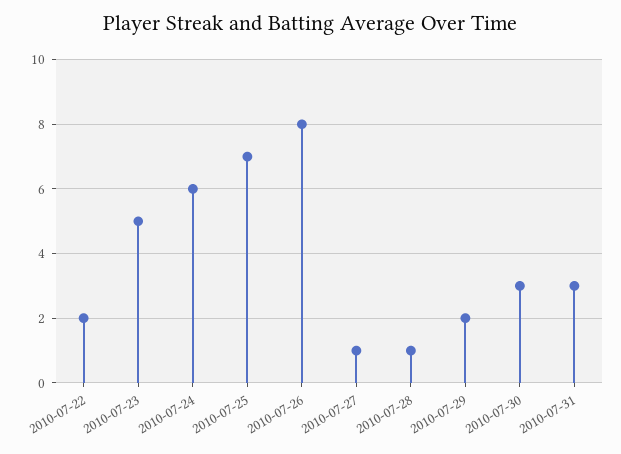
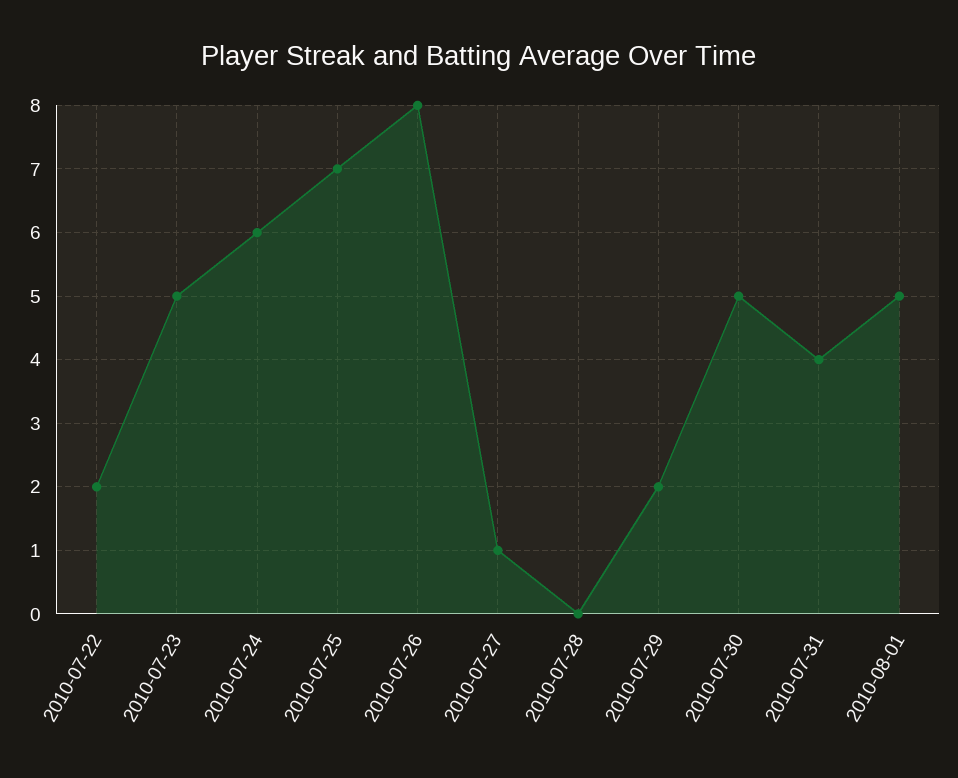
2010-07-28: 1 -> 0
2010-07-30: 3 -> 5
2010-07-31: 3 -> 4
2010-08-01: none -> 5

